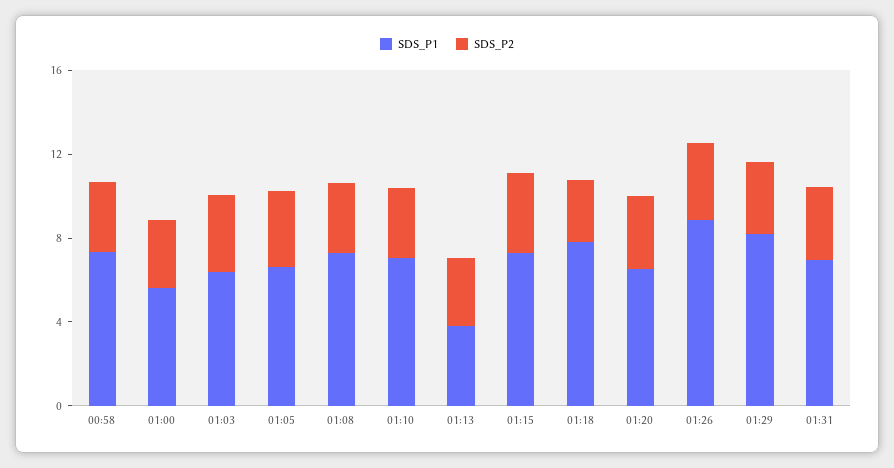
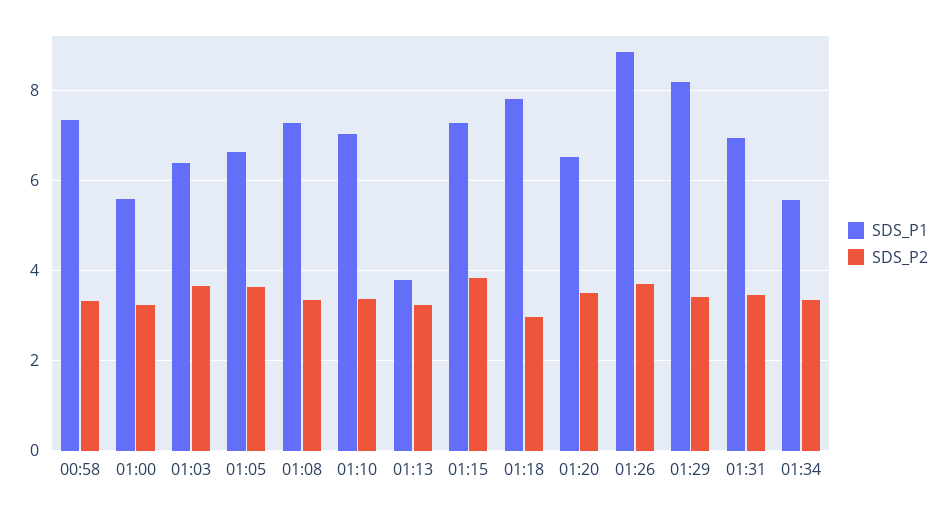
SDS_P1, 01:34: none -> 5.6
SDS_P2, 01:34: none -> 3.4

